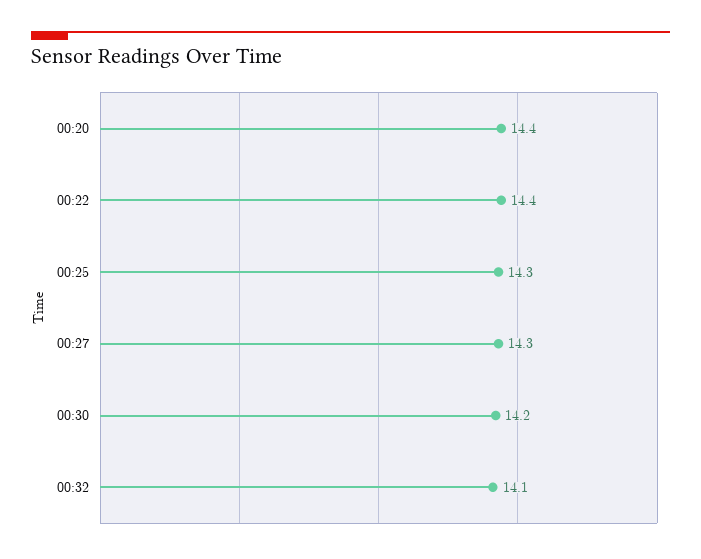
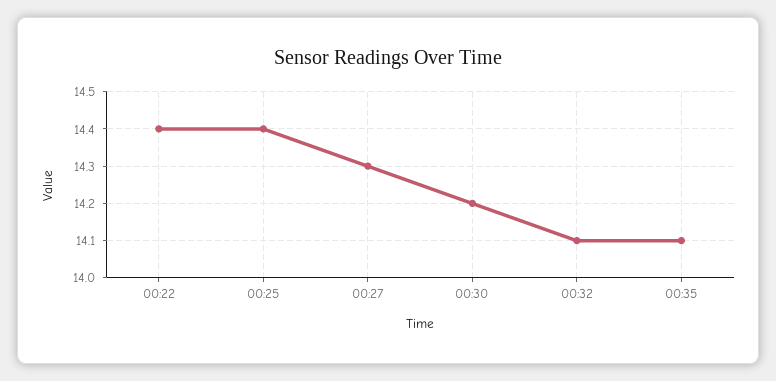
00:20: 14.4 -> none
00:25: 14.3 -> 14.4
00:35: none -> 14.1

